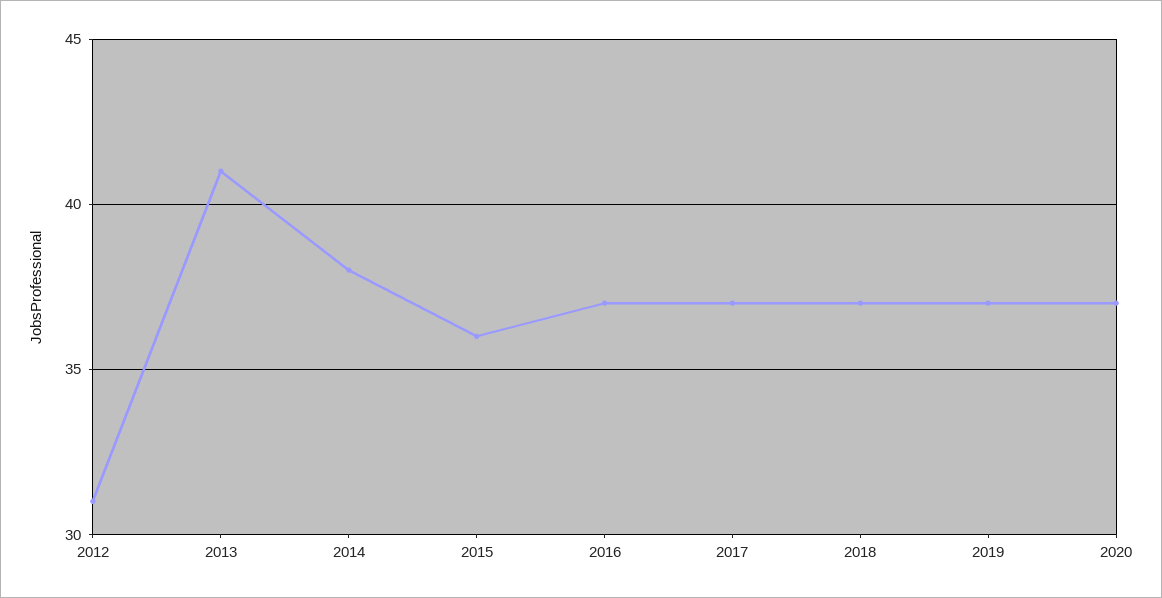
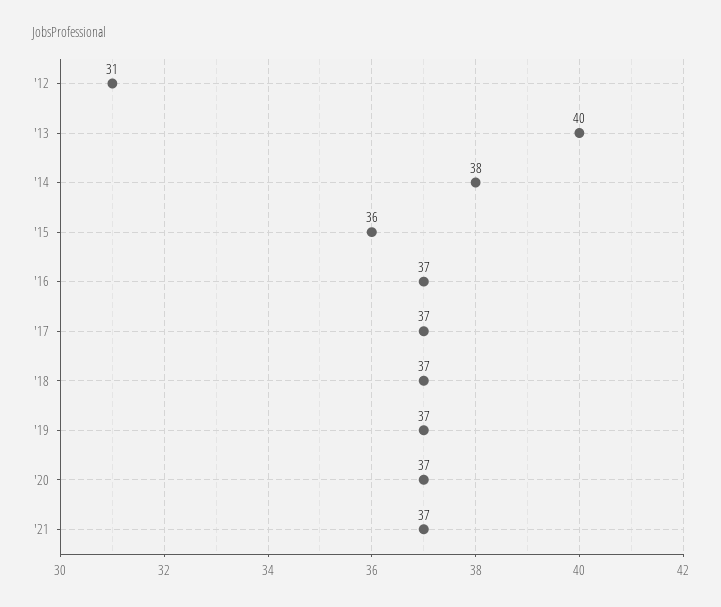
2013: 41 -> 40
'21: none -> 37

